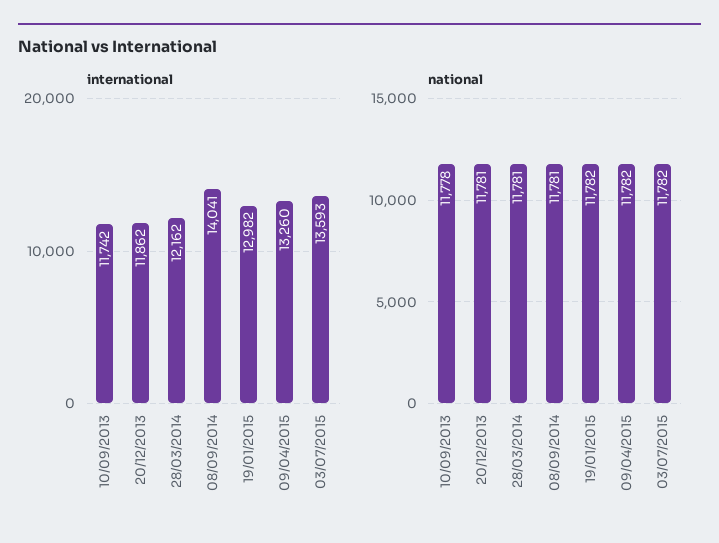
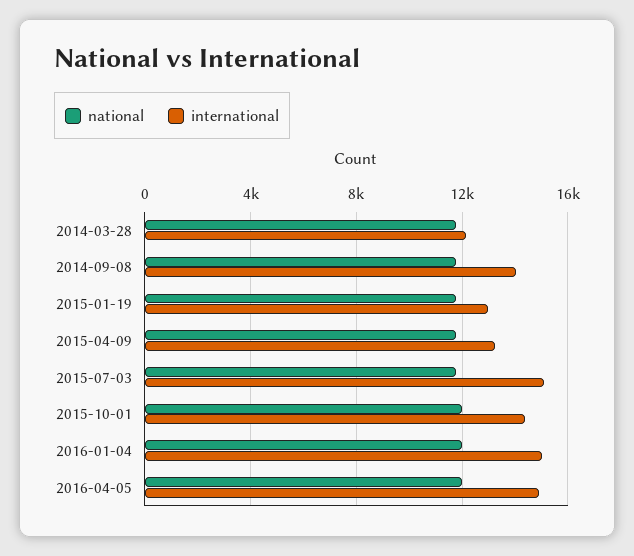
international, 10/09/2013: 11742 -> none
international, 20/12/2013: 11862 -> none
international, 03/07/2015: 13593 -> 15000
national, 10/09/2013: 11778 -> none
national, 20/12/2013: 11781 -> none
national, 2015-10-01: none -> 12000
international, 2015-10-01: none -> 14500
national, 2016-01-04: none -> 12000
international, 2016-01-04: none -> 15000
national, 2016-04-05: none -> 12000
international, 2016-04-05: none -> 15000

